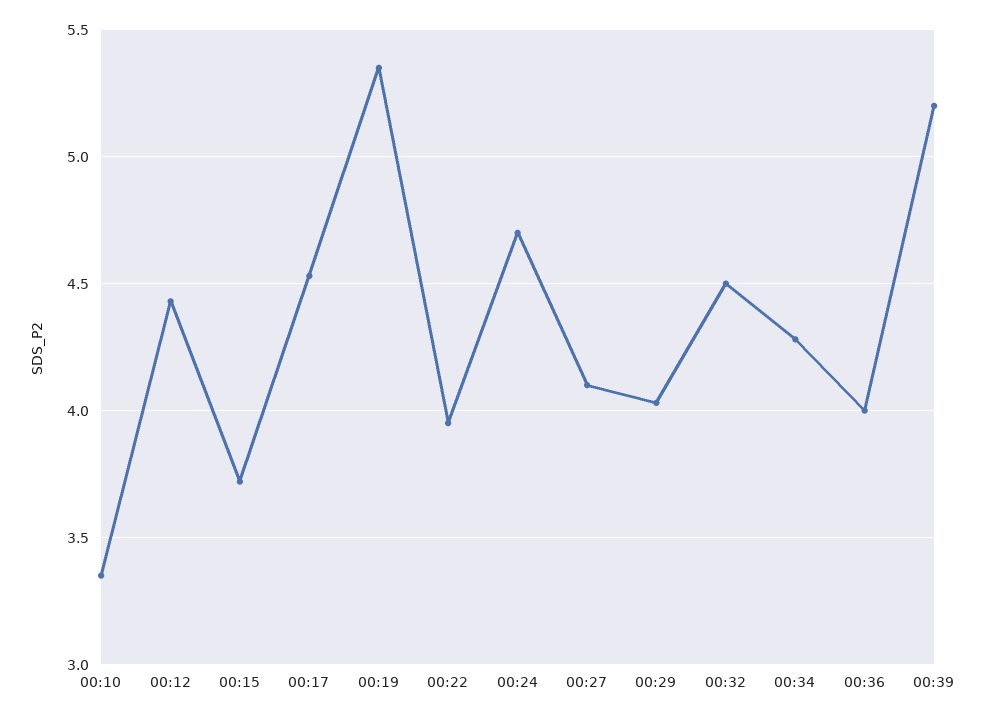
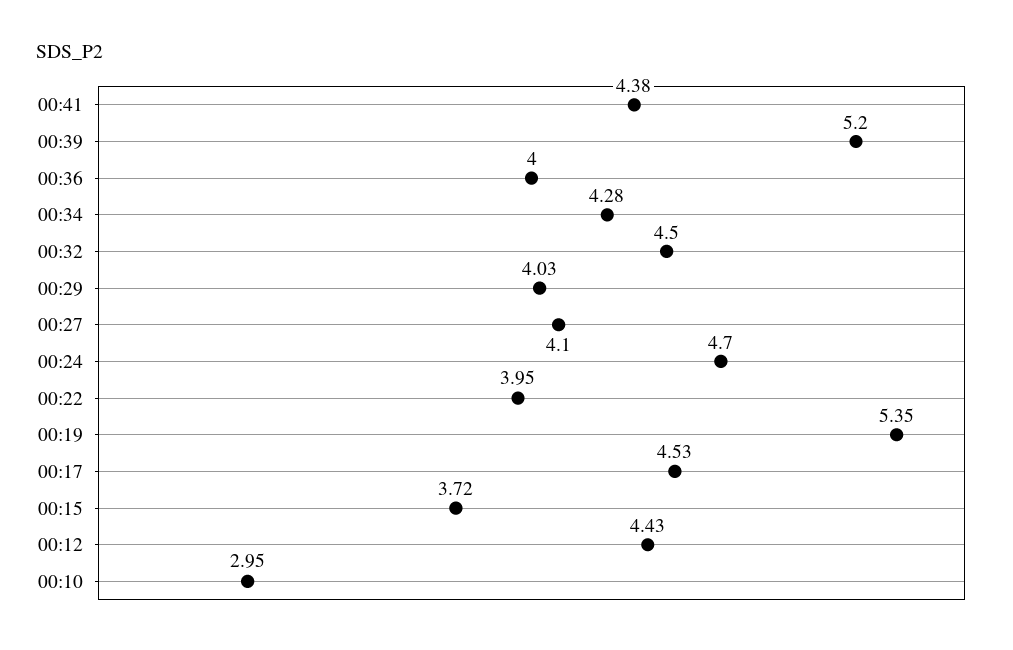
00:10: 3.35 -> 2.95
00:41: none -> 4.38

